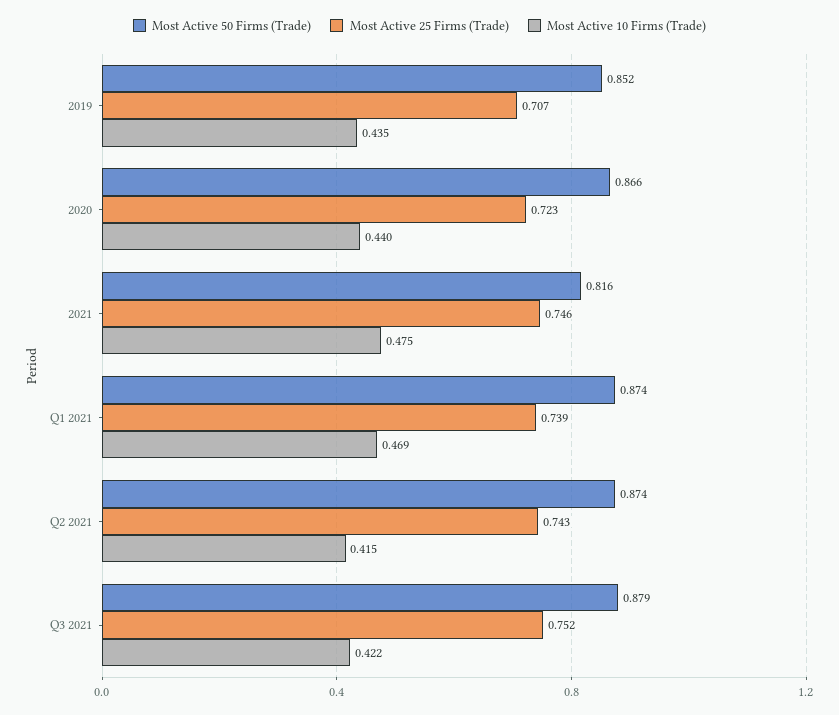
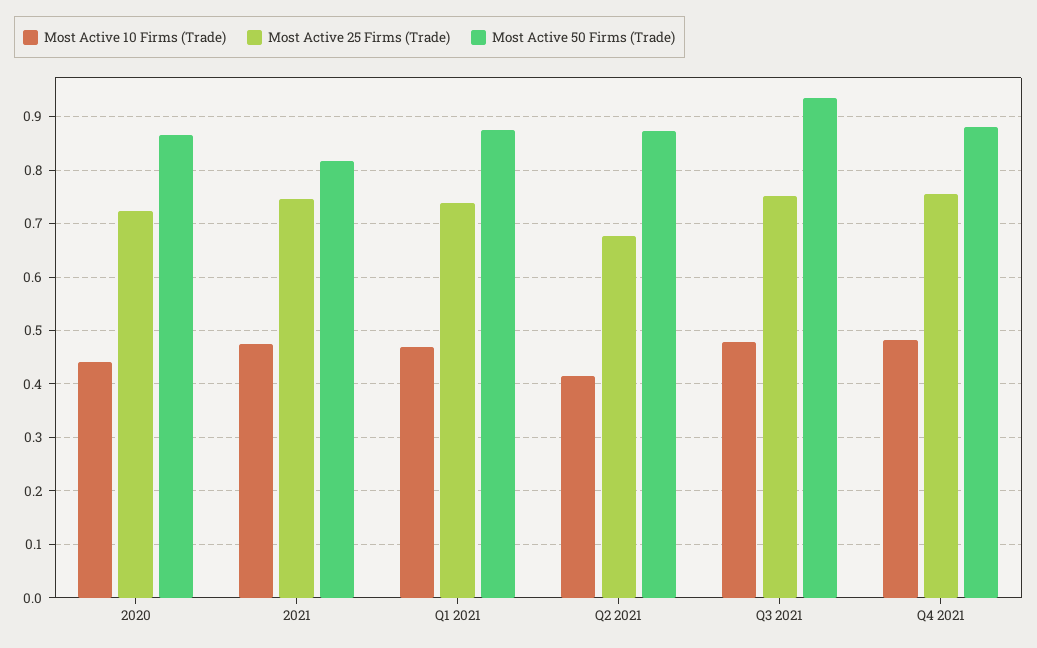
Most Active 50 Firms (Trade), 2019: 0.852 -> none
Most Active 25 Firms (Trade), 2019: 0.707 -> none
Most Active 10 Firms (Trade), 2019: 0.435 -> none
Most Active 25 Firms (Trade), Q2 2021: 0.743 -> 0.68
Most Active 50 Firms (Trade), Q3 2021: 0.879 -> 0.94
Most Active 10 Firms (Trade), Q3 2021: 0.422 -> 0.48
Most Active 10 Firms (Trade), Q4 2021: none -> 0.48
Most Active 25 Firms (Trade), Q4 2021: none -> 0.76
Most Active 50 Firms (Trade), Q4 2021: none -> 0.88

